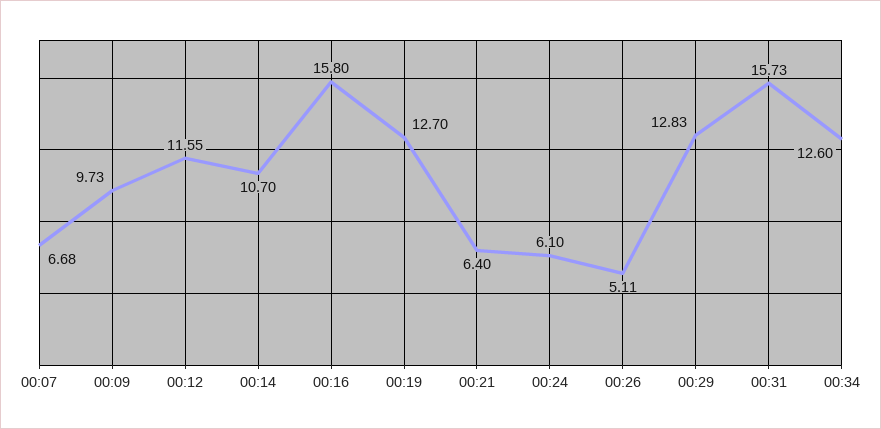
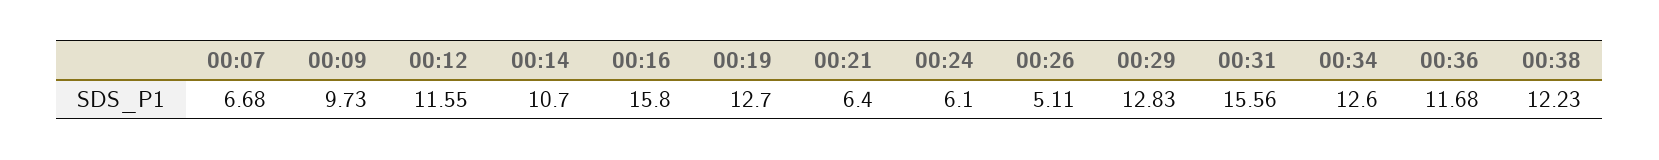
00:31: 15.73 -> 15.56
00:36: none -> 11.68
00:38: none -> 12.23

